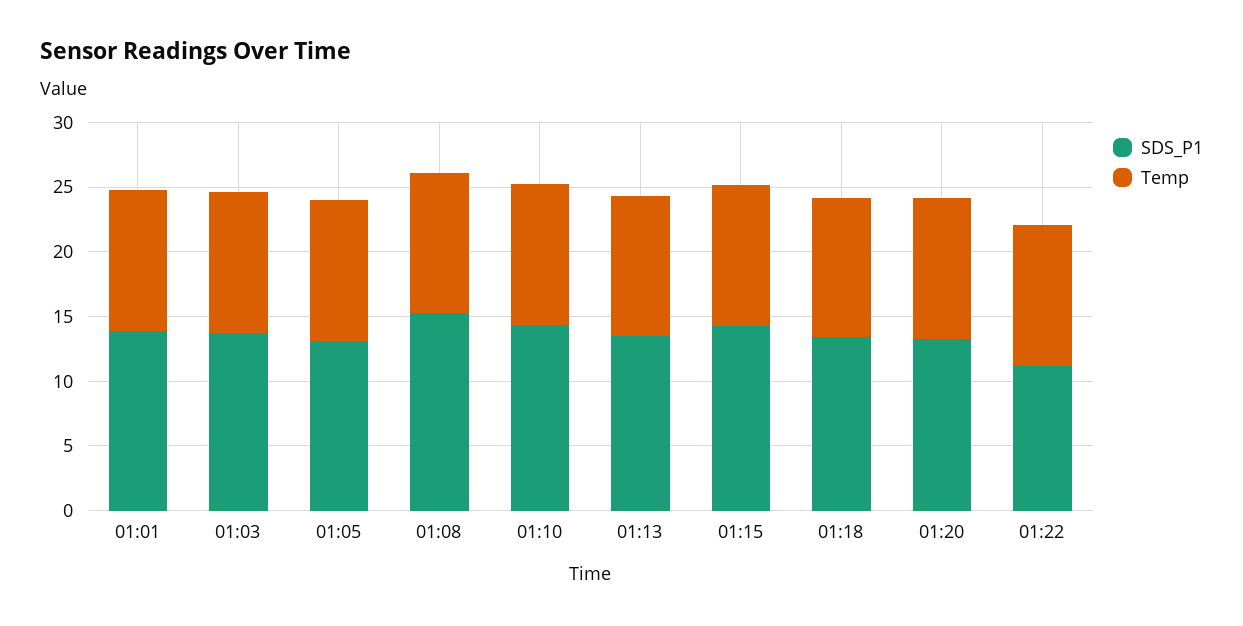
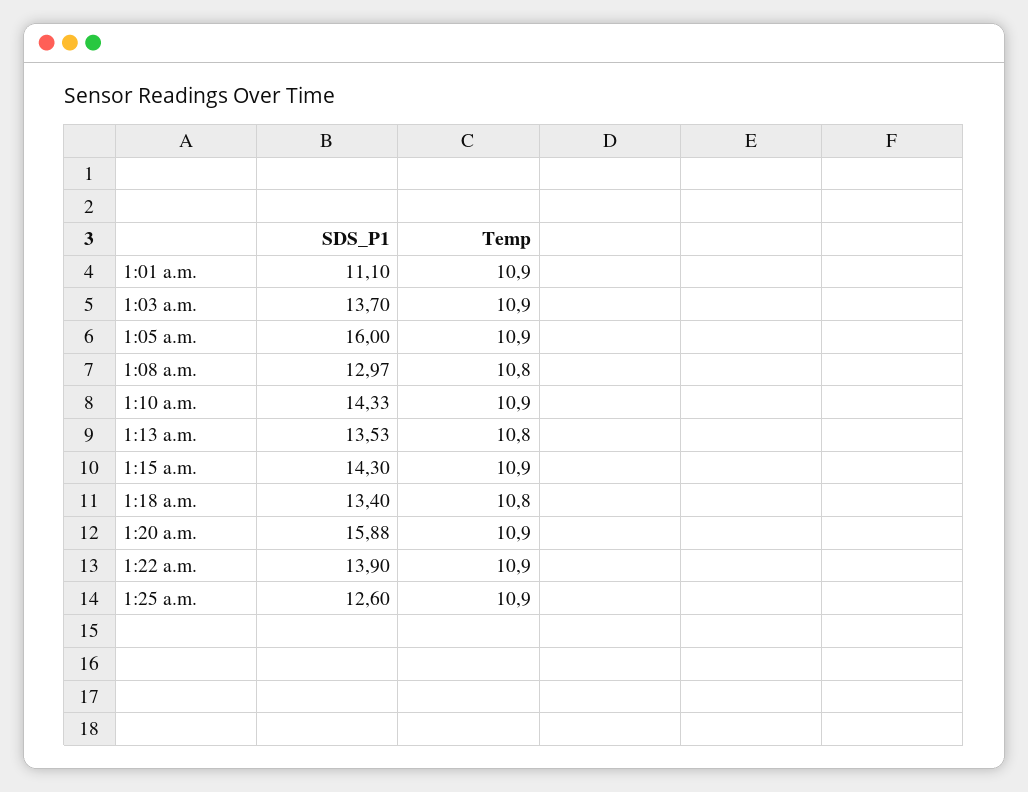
SDS_P1, 01:01: 14 -> 11.1
SDS_P1, 01:05: 13 -> 16
SDS_P1, 01:08: 15 -> 12.97
SDS_P1, 01:20: 13 -> 15.88
SDS_P1, 01:22: 11 -> 13.9
SDS_P1, 1:25 a.m.: none -> 12.6
Temp, 1:25 a.m.: none -> 10.9

